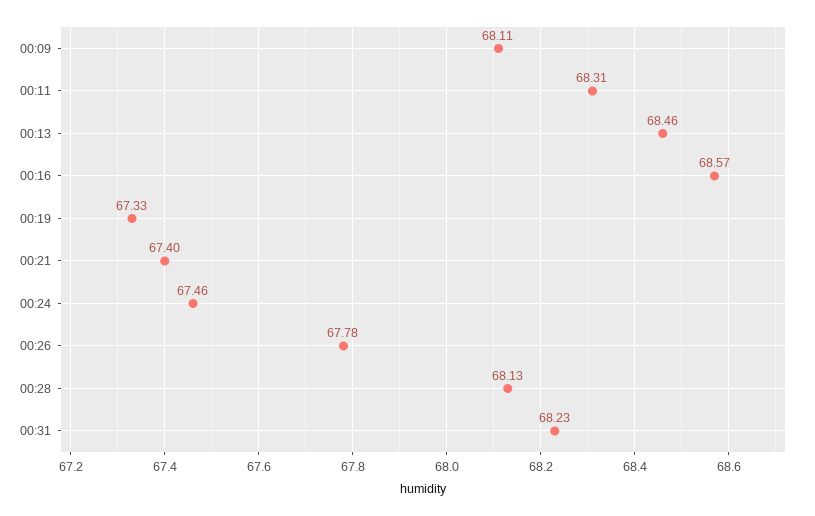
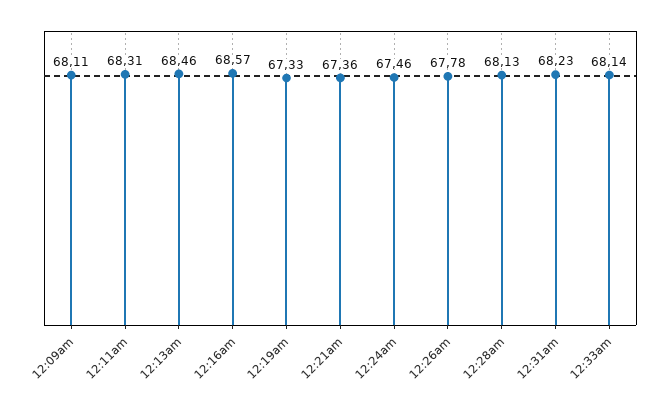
00:21: 67.4 -> 67.36
12:33am: none -> 68.14

